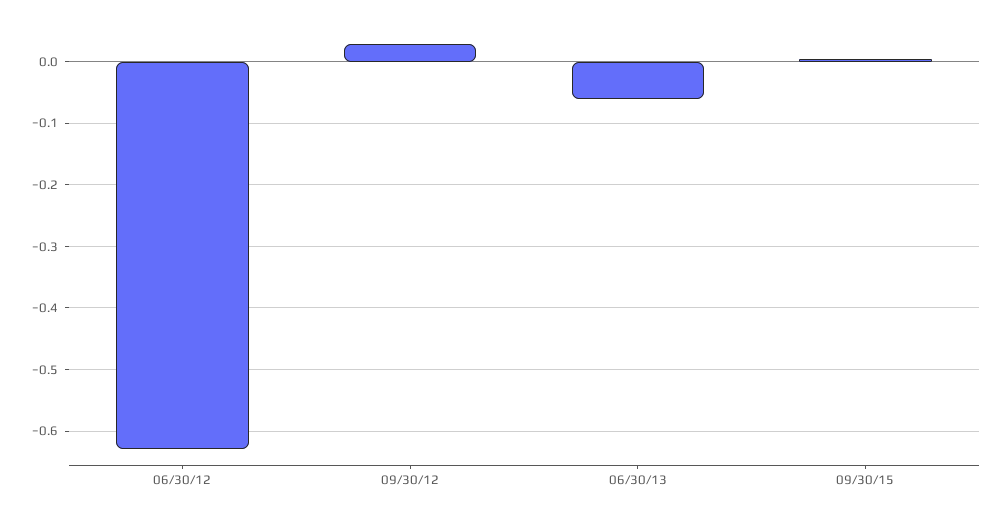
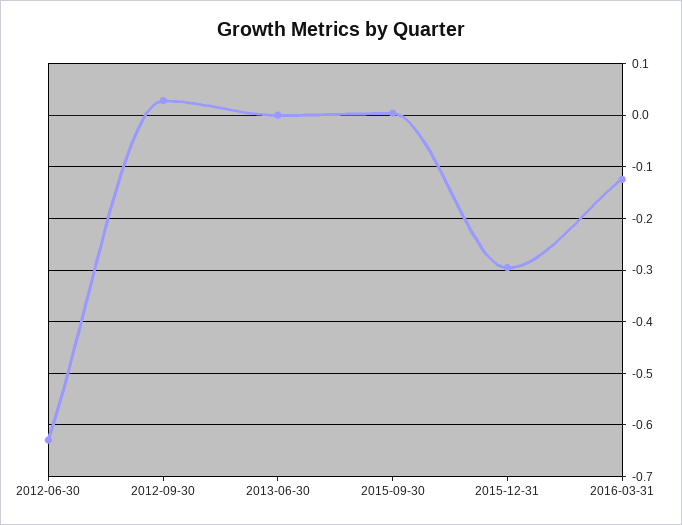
06/30/13: -0.06 -> 0
2015-12-31: none -> -0.3
2016-03-31: none -> -0.12

